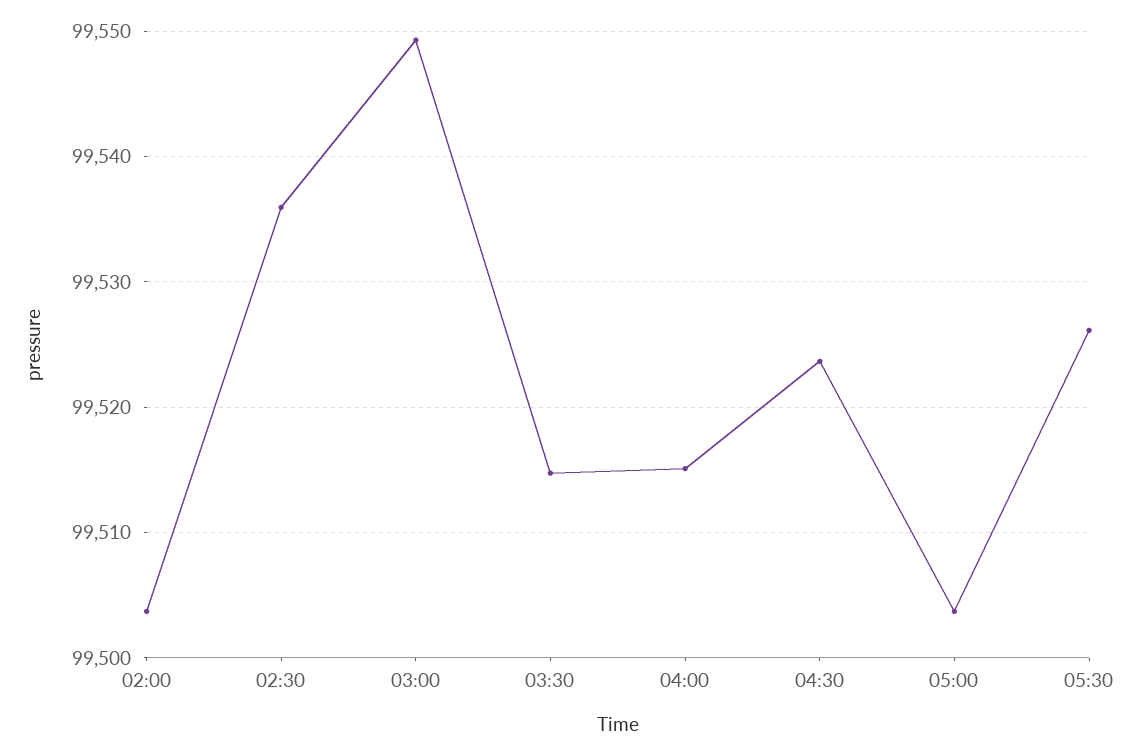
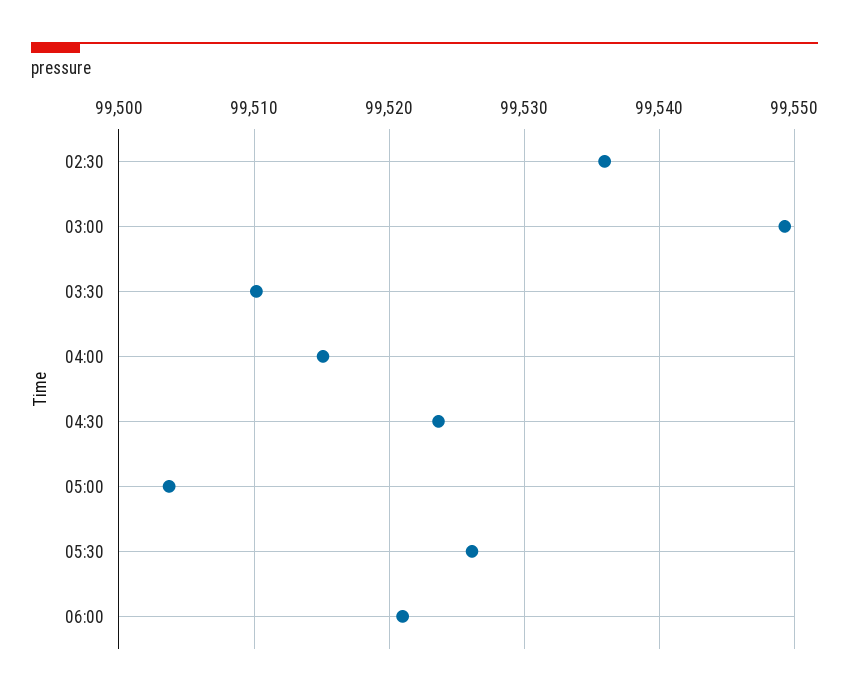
02:00: 99504 -> none
03:30: 99515 -> 99510
06:00: none -> 99521

